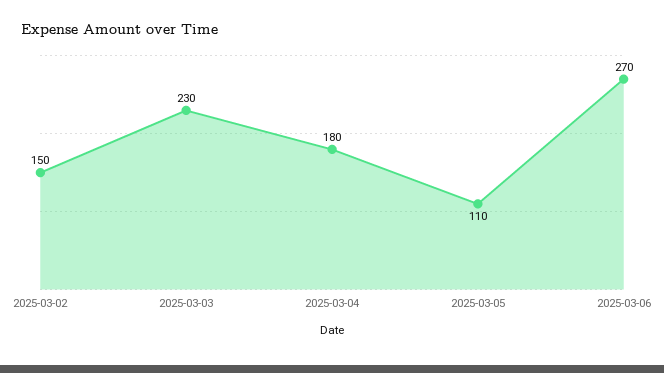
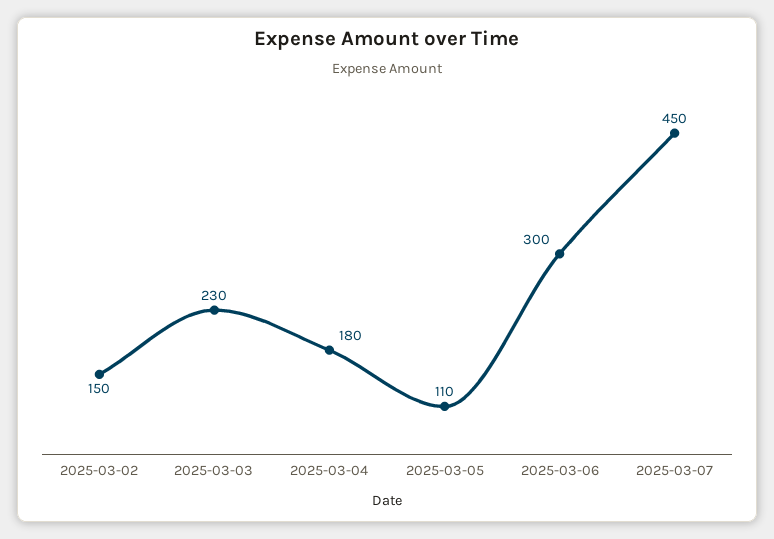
2025-03-06: 270 -> 300
2025-03-07: none -> 450

